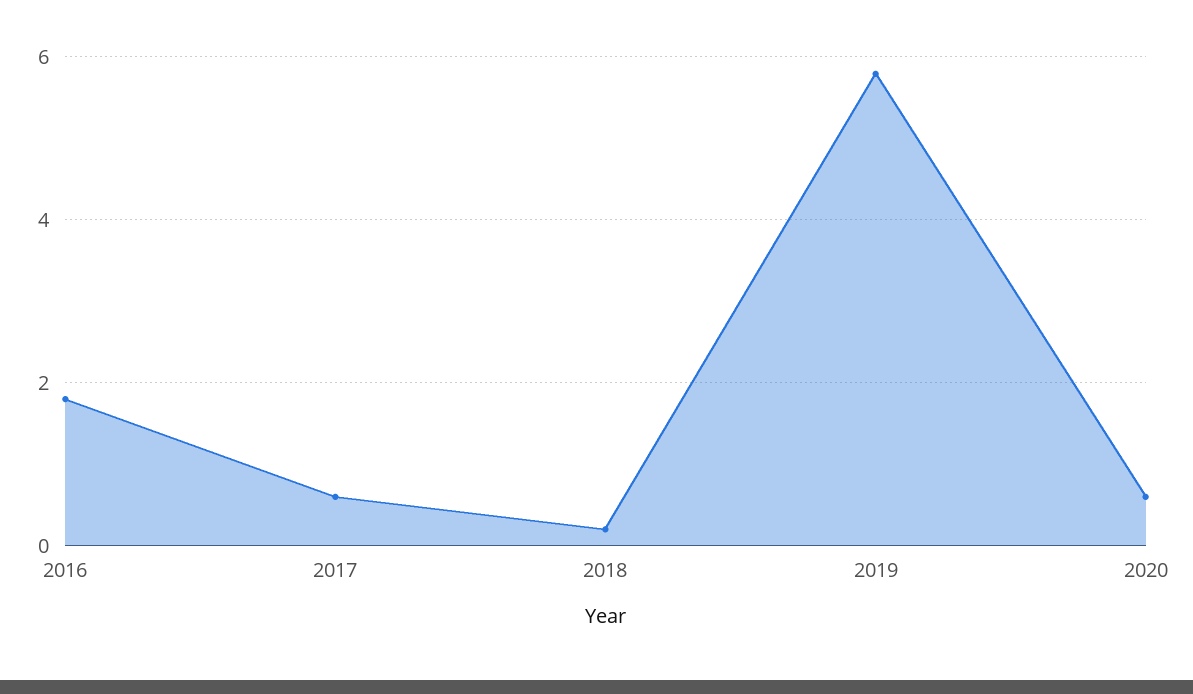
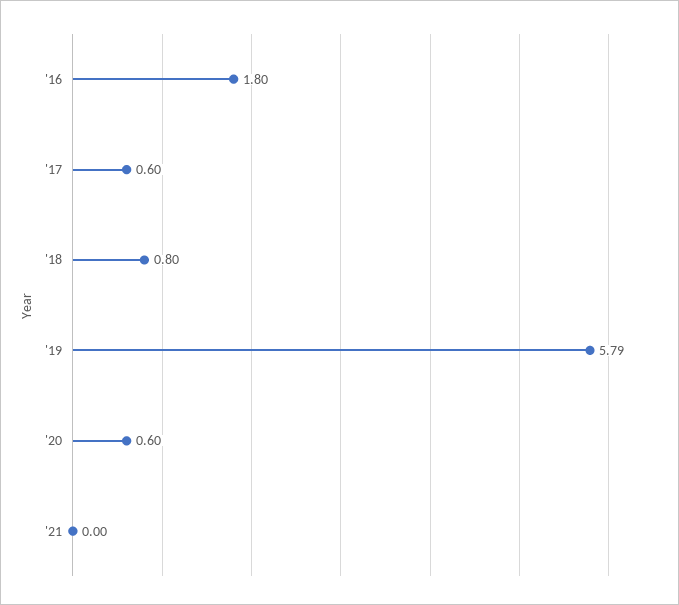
2018: 0.2 -> 0.8
'21: none -> 0

